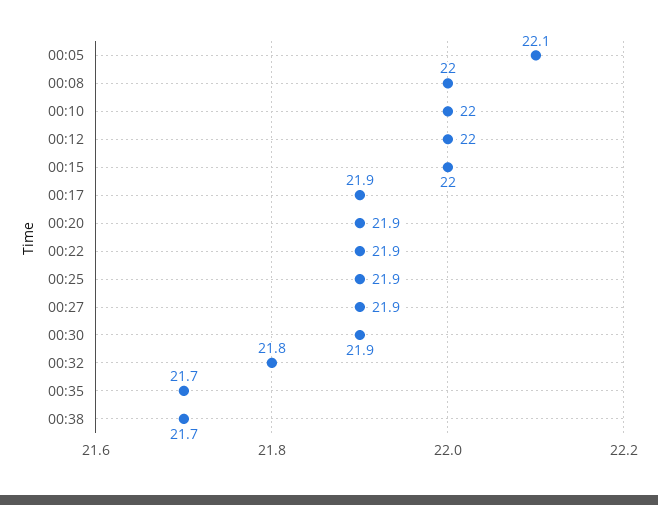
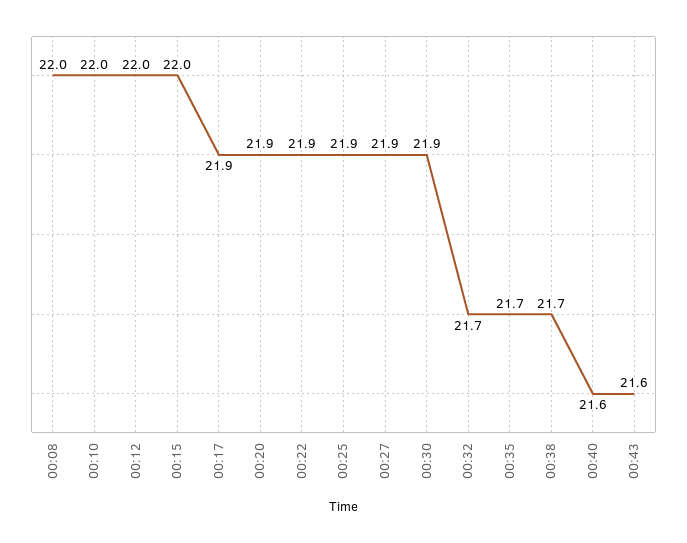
00:05: 22.1 -> none
00:32: 21.8 -> 21.7
00:40: none -> 21.6
00:43: none -> 21.6

